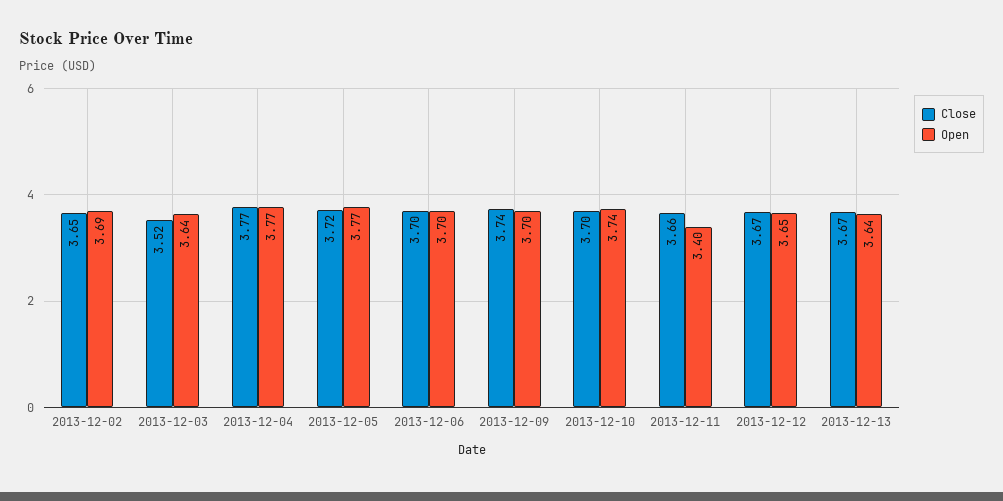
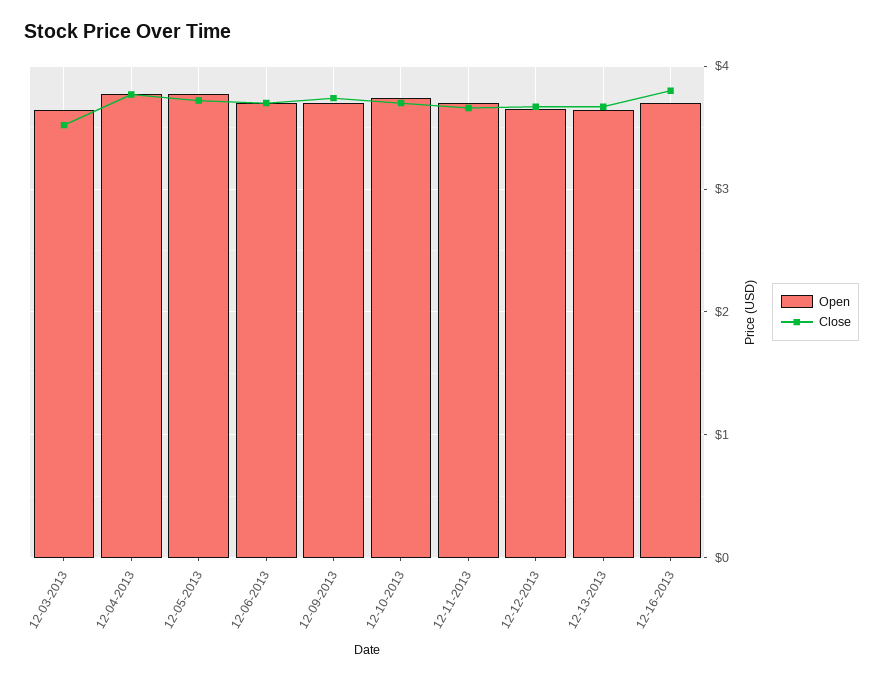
Close, 2013-12-02: 3.65 -> none
Open, 2013-12-02: 3.69 -> none
Open, 2013-12-11: 3.4 -> 3.7
Open, 12-16-2013: none -> 3.7
Close, 12-16-2013: none -> 3.8

